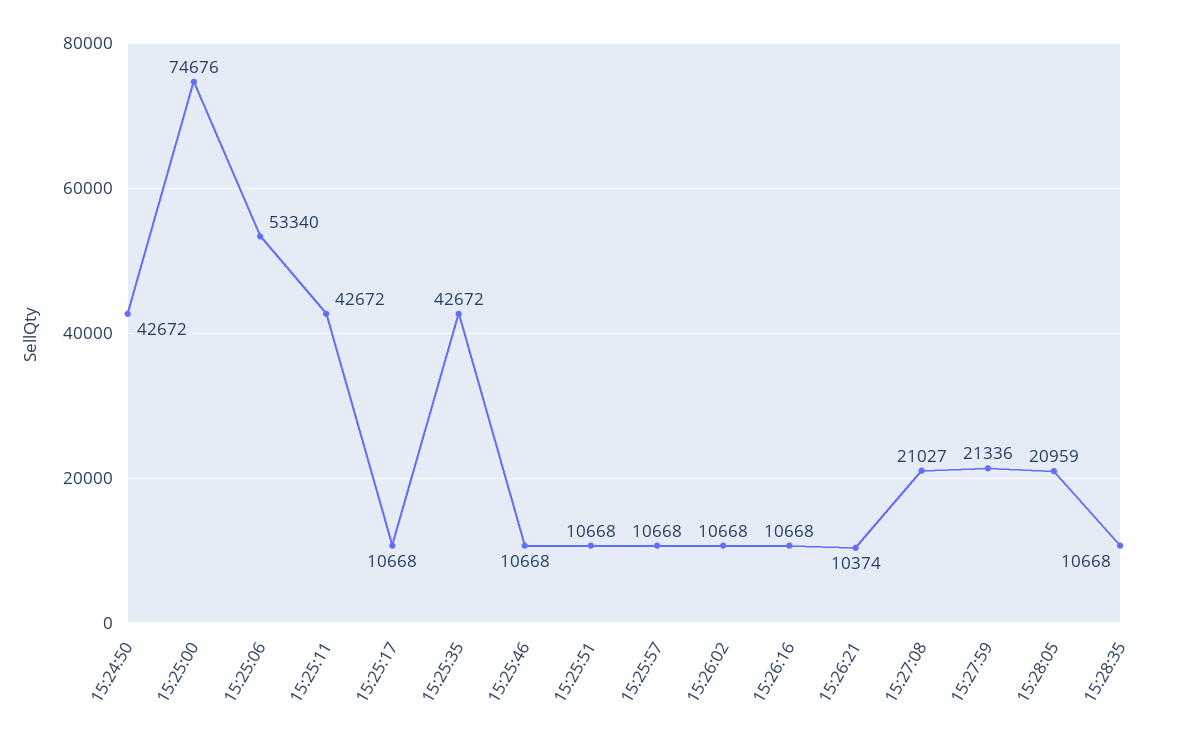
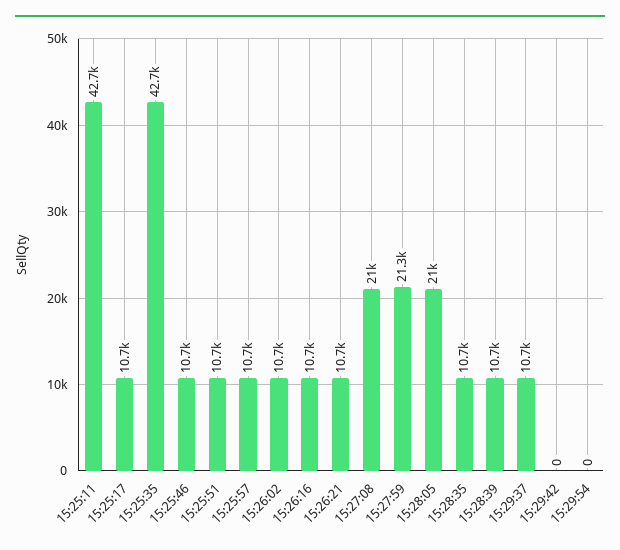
15:24:50: 42672 -> none
15:25:00: 74676 -> none
15:25:06: 53340 -> none
15:26:21: 10374 -> 10700
15:28:39: none -> 10700
15:29:37: none -> 10700
15:29:42: none -> 0
15:29:54: none -> 0

